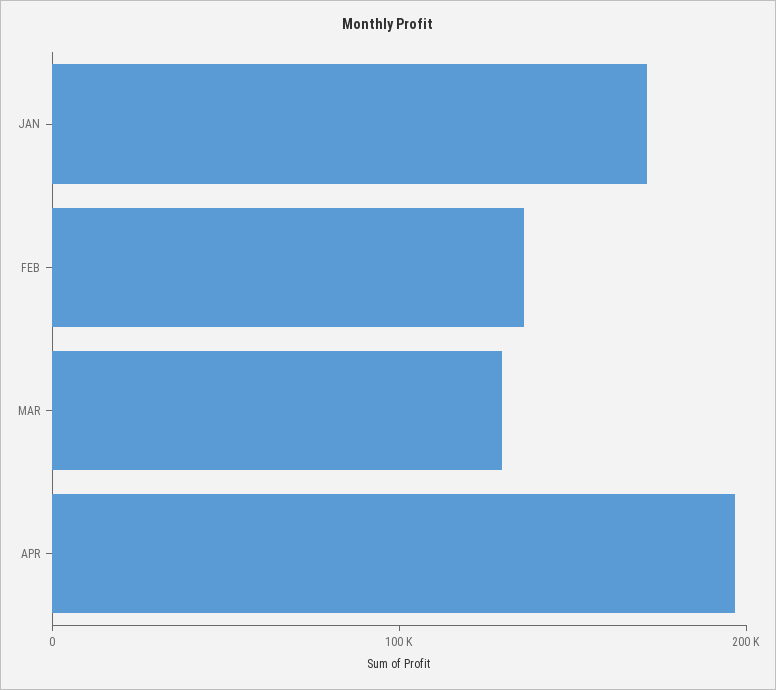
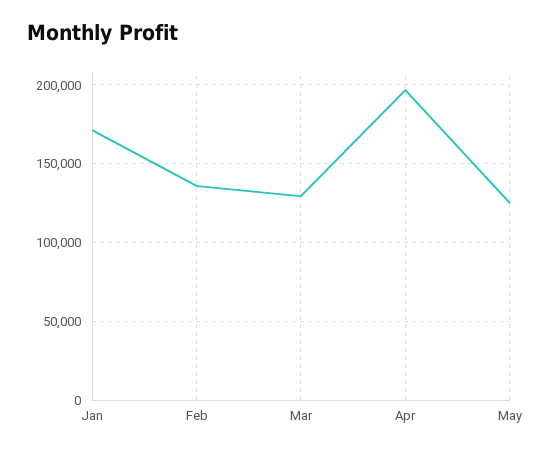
May: none -> 125000

